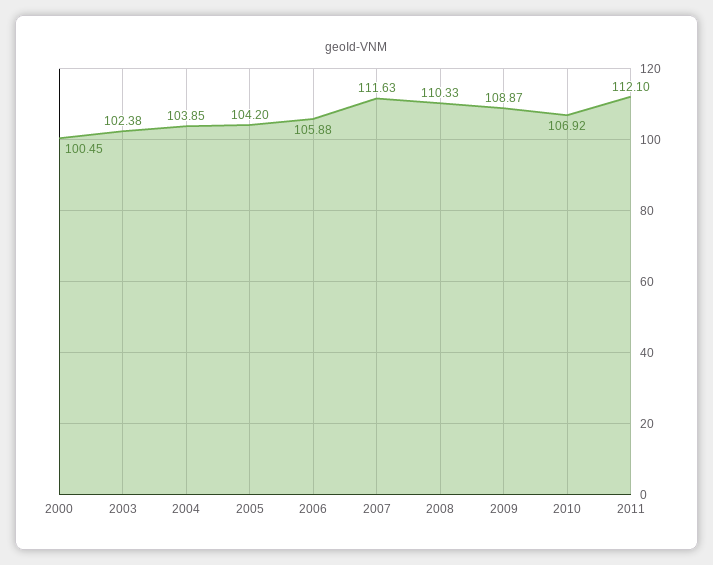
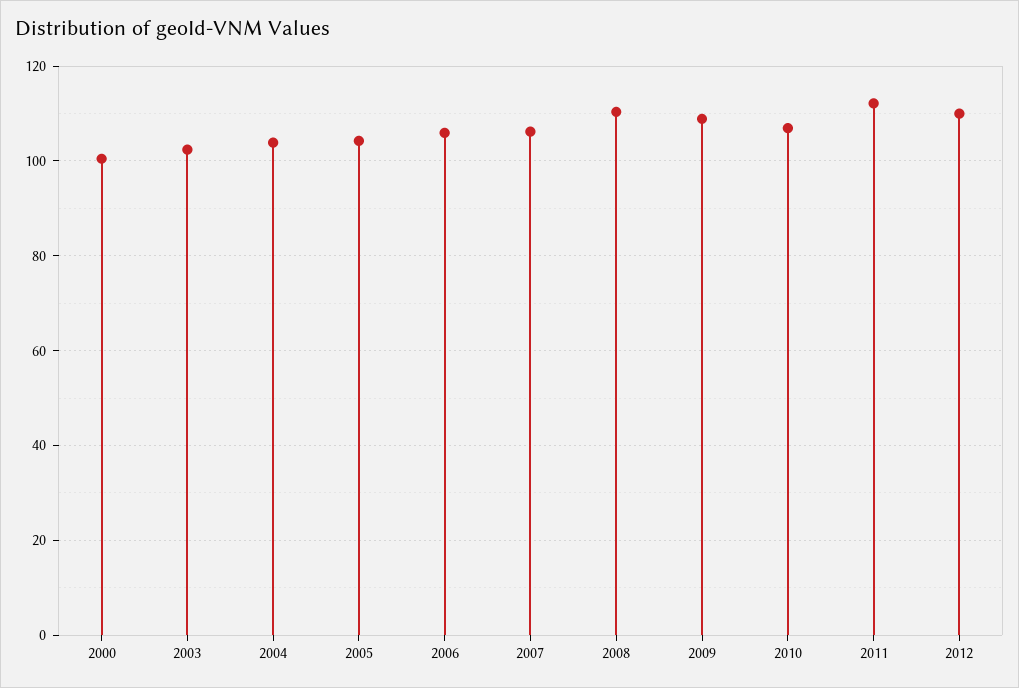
2007: 111.63 -> 106
2012: none -> 110

